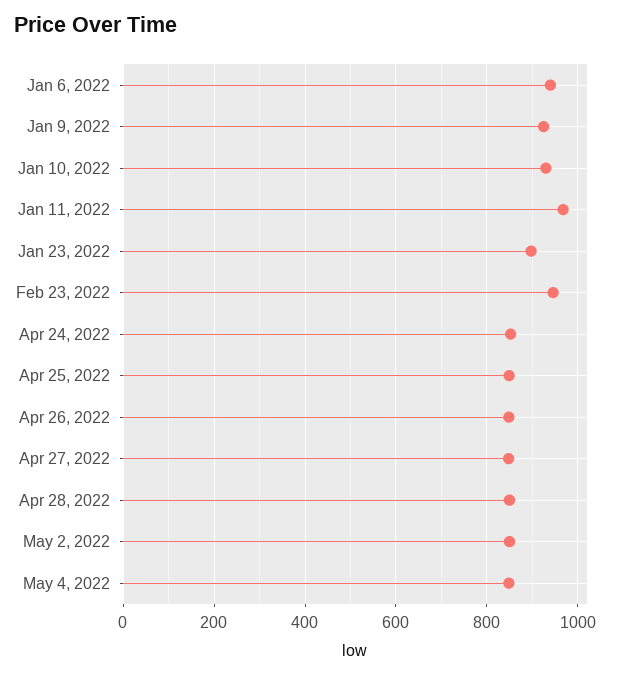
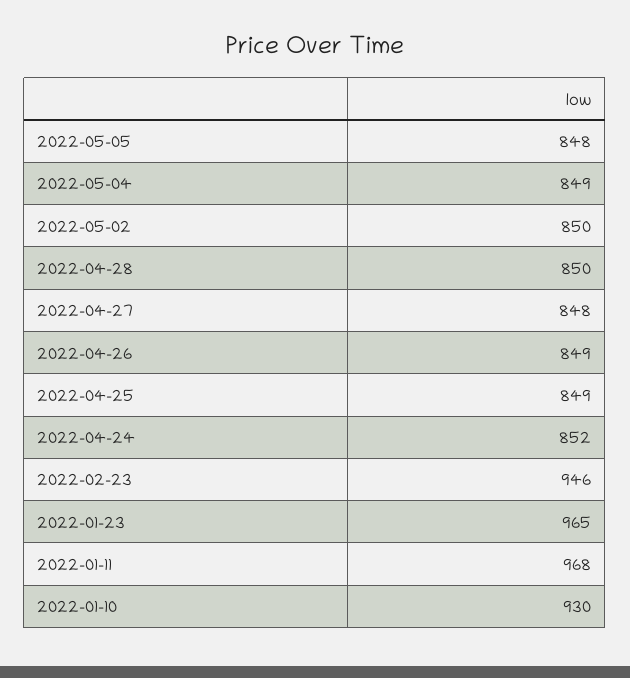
Jan 6, 2022: 940 -> none
Jan 9, 2022: 920 -> none
Jan 23, 2022: 900 -> 965
2022-05-05: none -> 848

